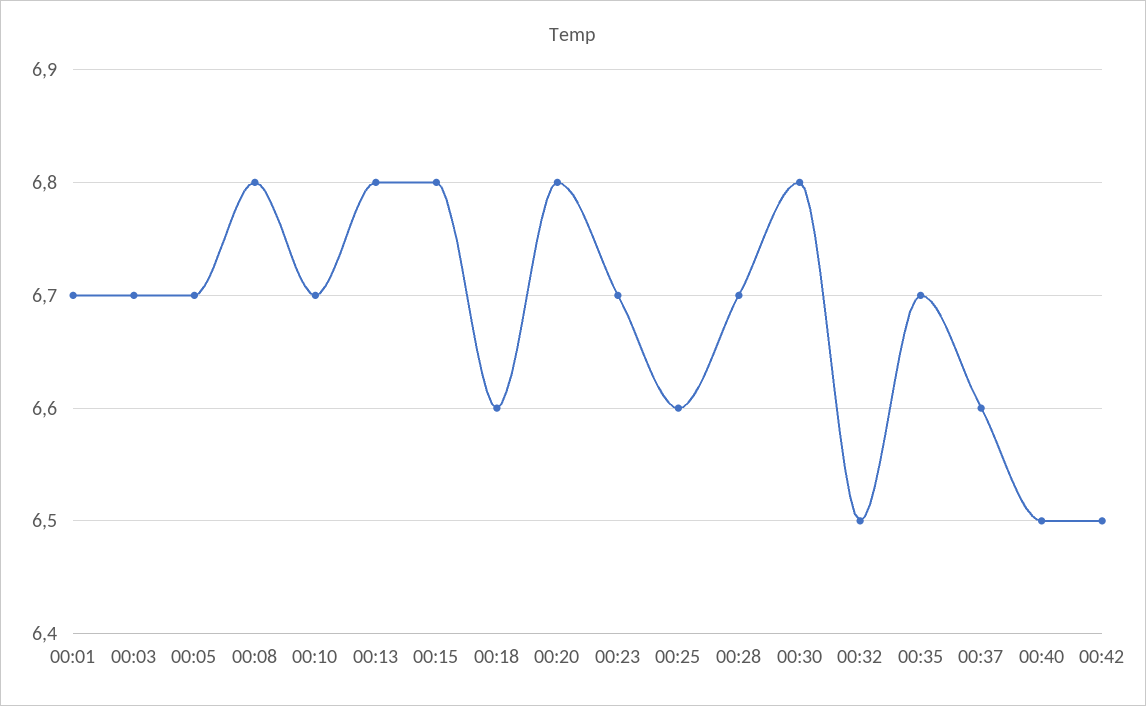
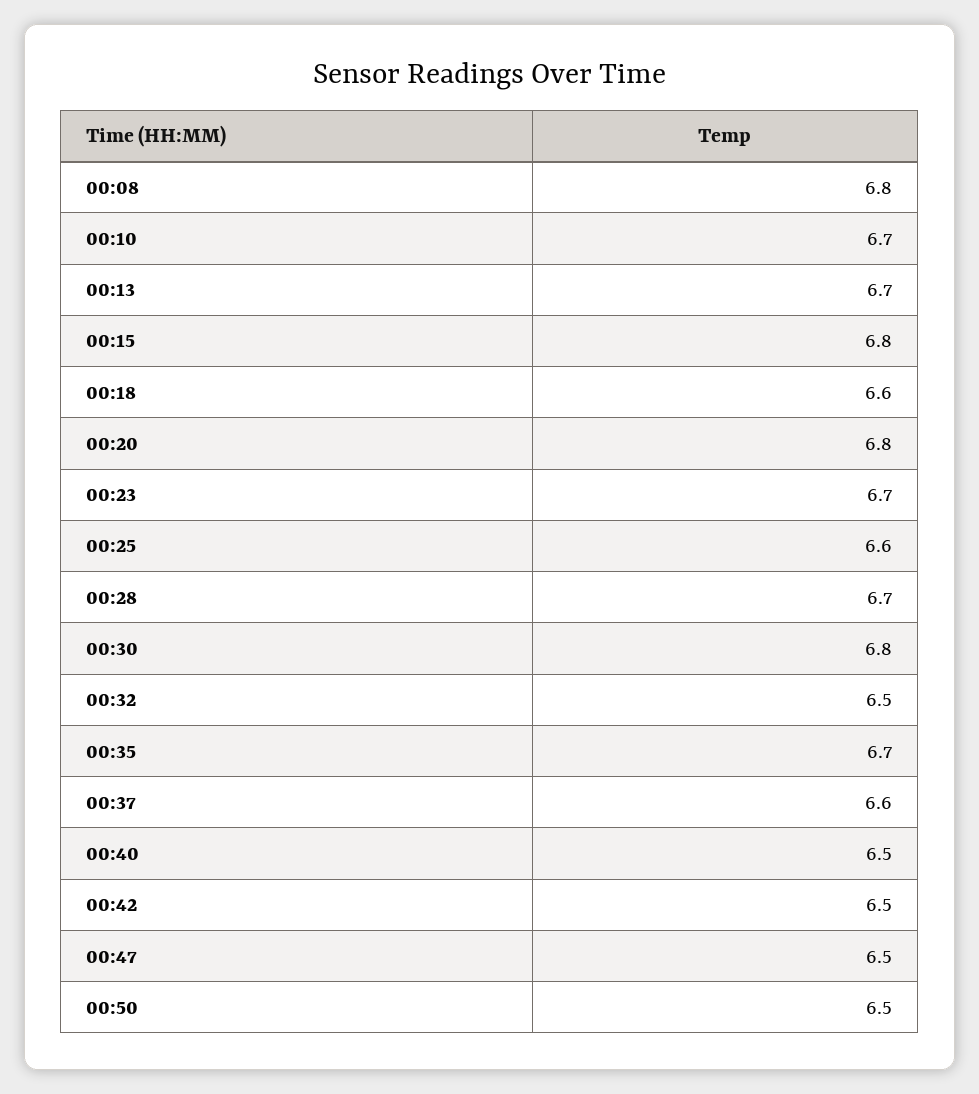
00:01: 6.7 -> none
00:03: 6.7 -> none
00:05: 6.7 -> none
00:13: 6.8 -> 6.7
00:47: none -> 6.5
00:50: none -> 6.5

